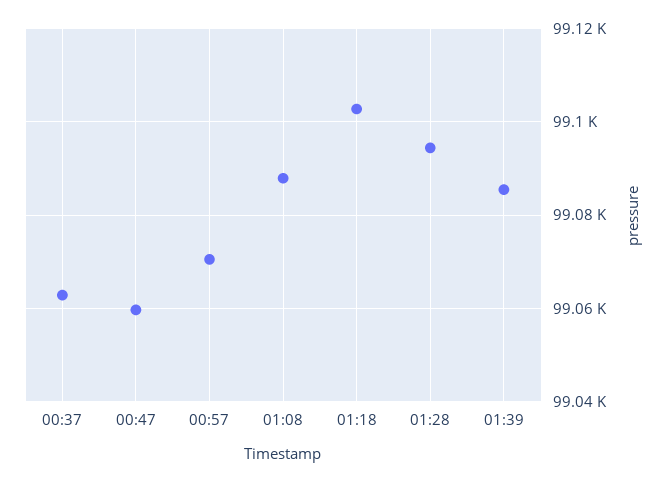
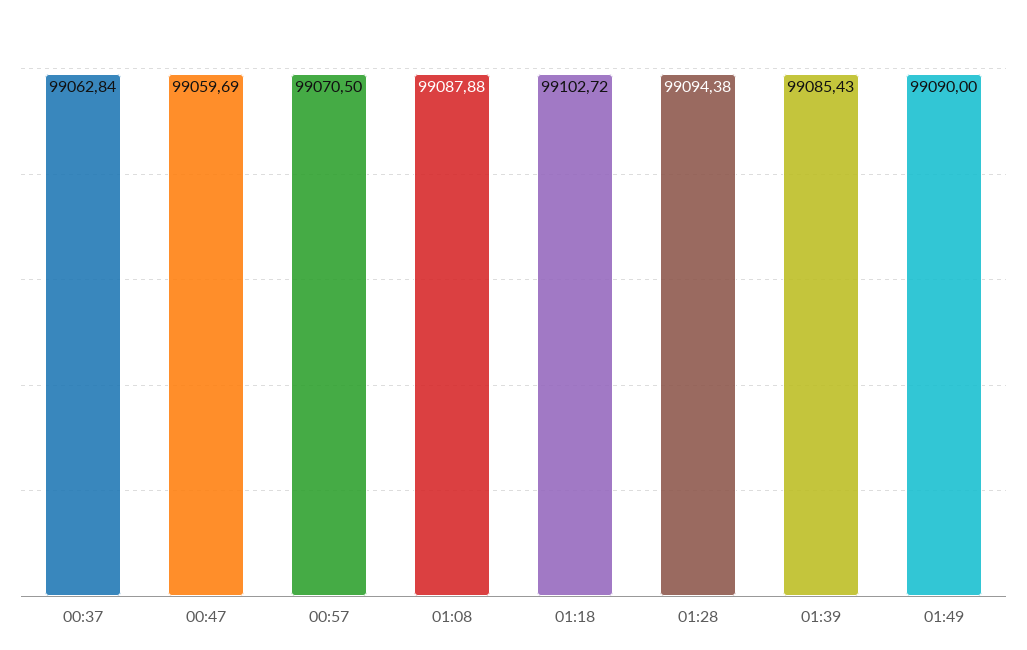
01:49: none -> 99090

